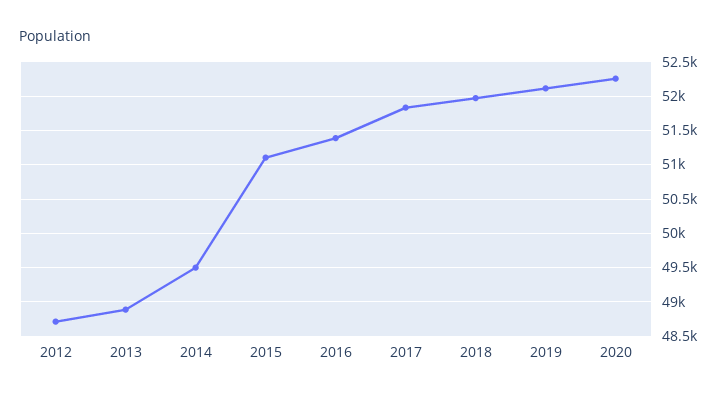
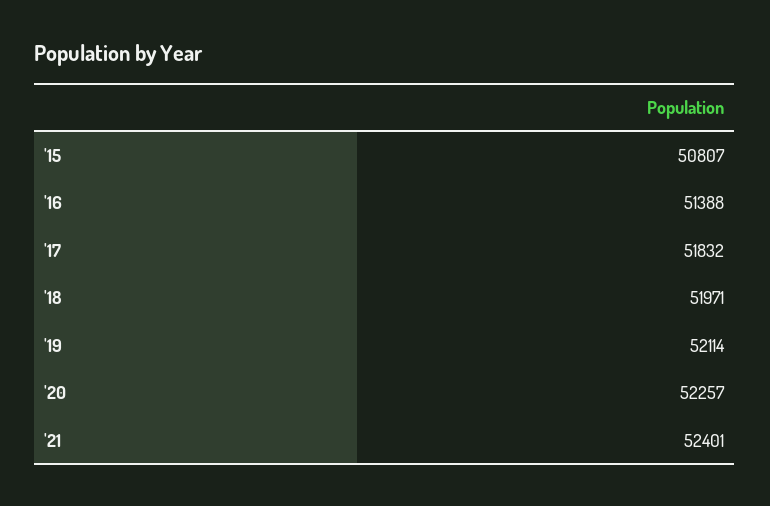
2012: 48700 -> none
2013: 48900 -> none
2014: 49500 -> none
2015: 51100 -> 50807
'21: none -> 52401

